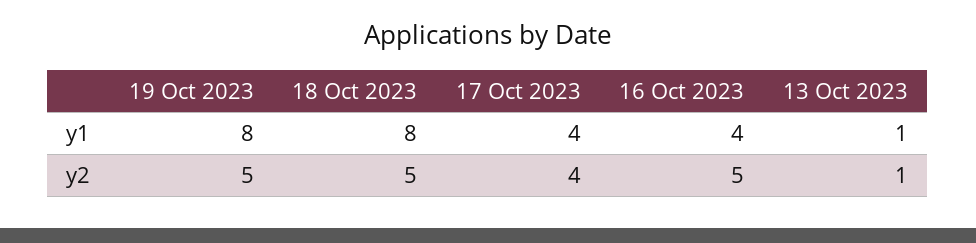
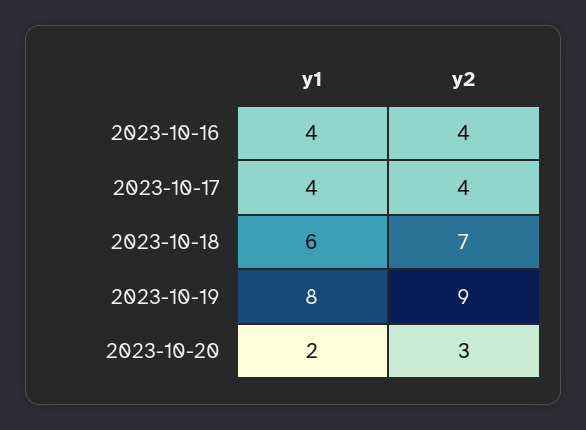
18 Oct 2023, y1: 8 -> 6
13 Oct 2023, y1: 1 -> none
19 Oct 2023, y2: 5 -> 9
18 Oct 2023, y2: 5 -> 7
16 Oct 2023, y2: 5 -> 4
13 Oct 2023, y2: 1 -> none
2023-10-20, y1: none -> 2
2023-10-20, y2: none -> 3

